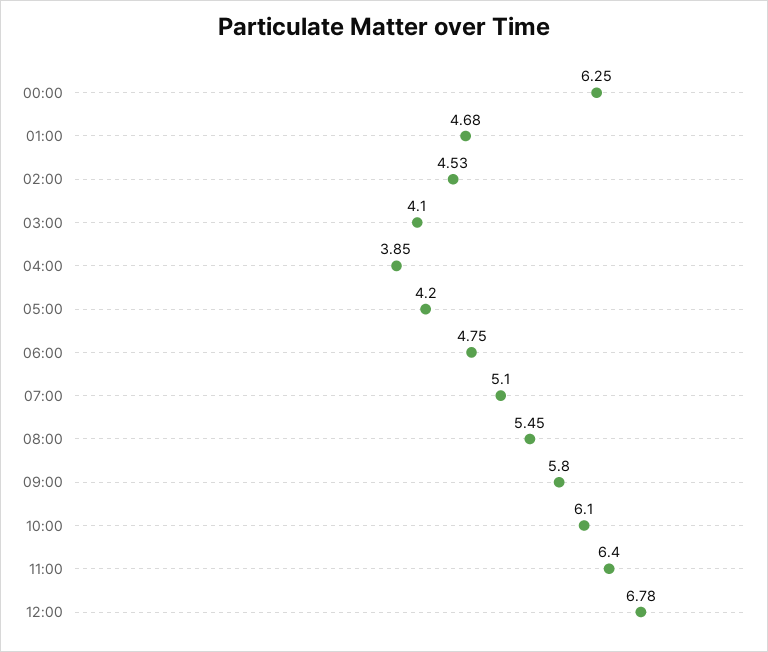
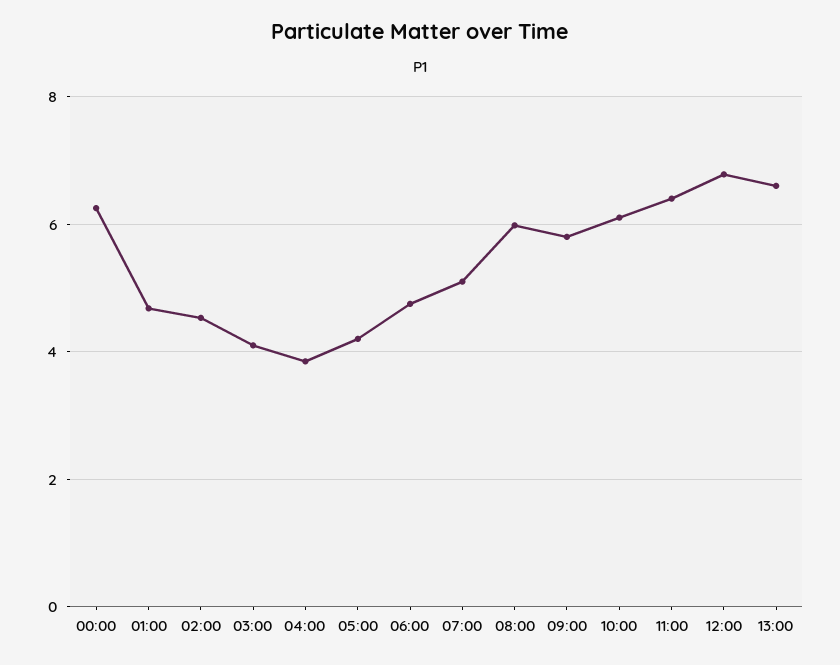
08:00: 5.45 -> 6
13:00: none -> 6.6

